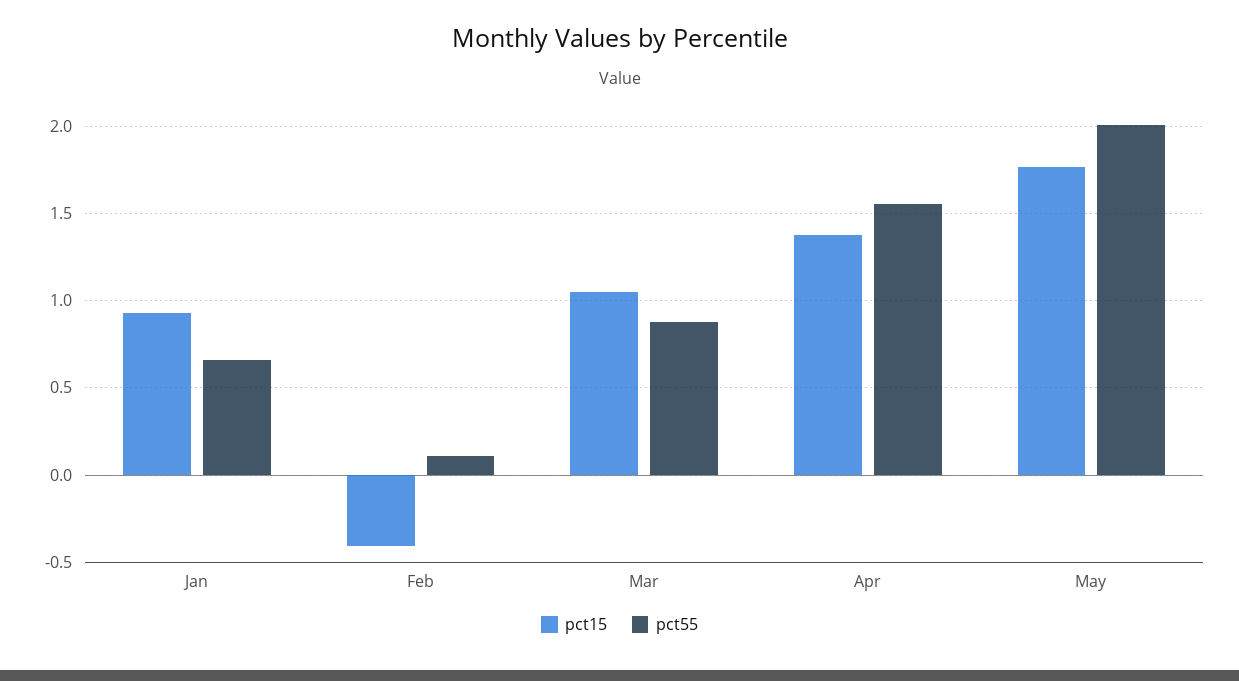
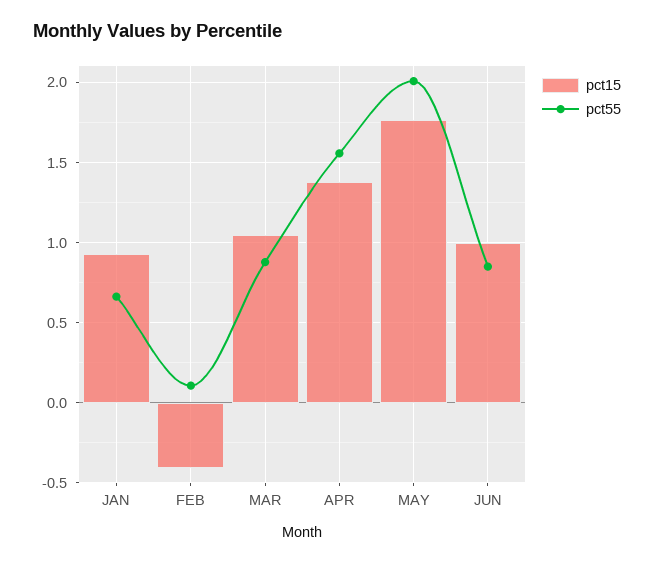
pct15, JUN: none -> 1
pct55, JUN: none -> 0.85

